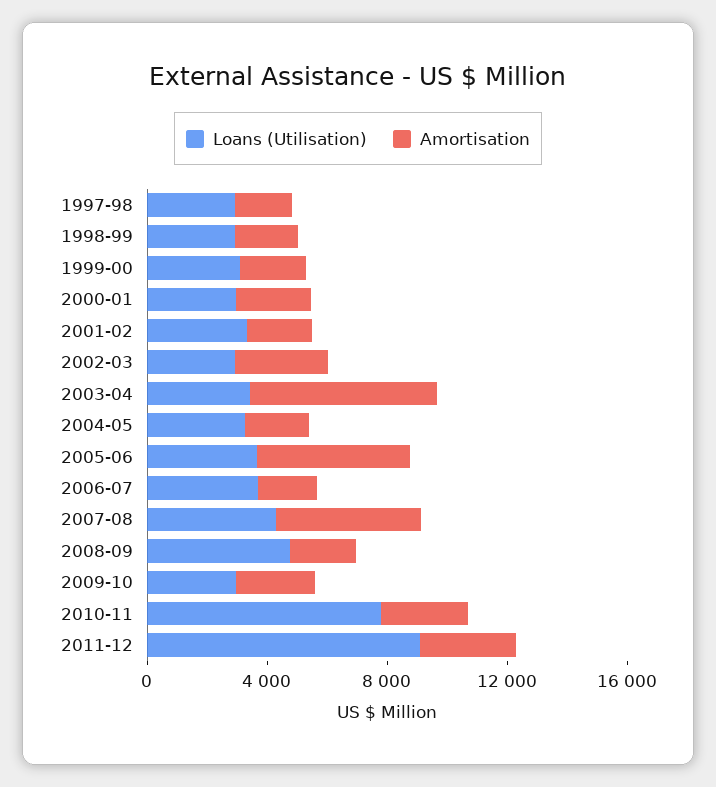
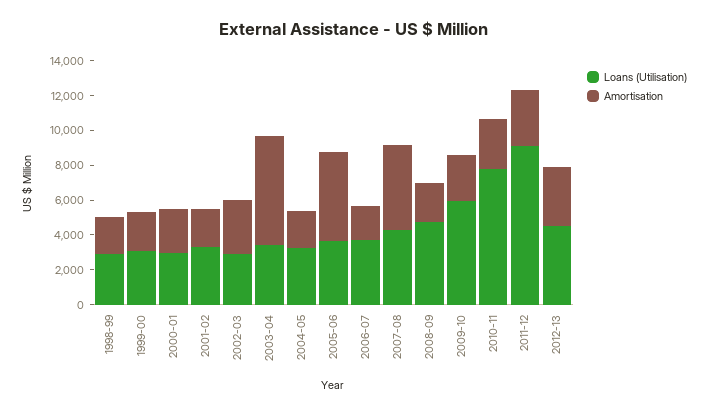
Loans (Utilisation), 1997-98: 3000 -> none
Amortisation, 1997-98: 2000 -> none
Loans (Utilisation), 2009-10: 3000 -> 6000
Loans (Utilisation), 2012-13: none -> 4500
Amortisation, 2012-13: none -> 3500

